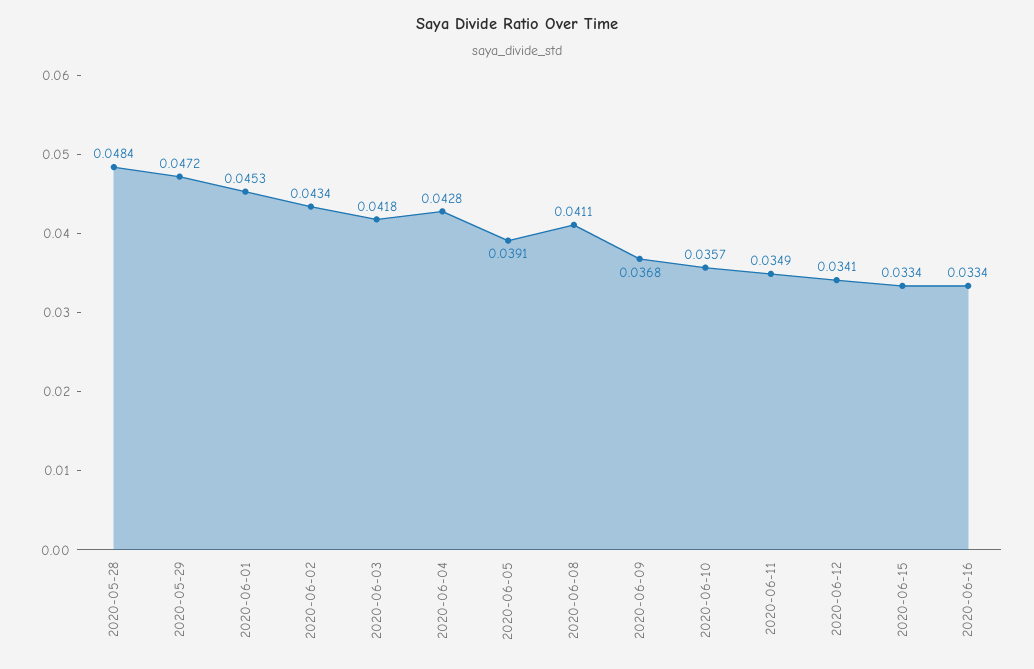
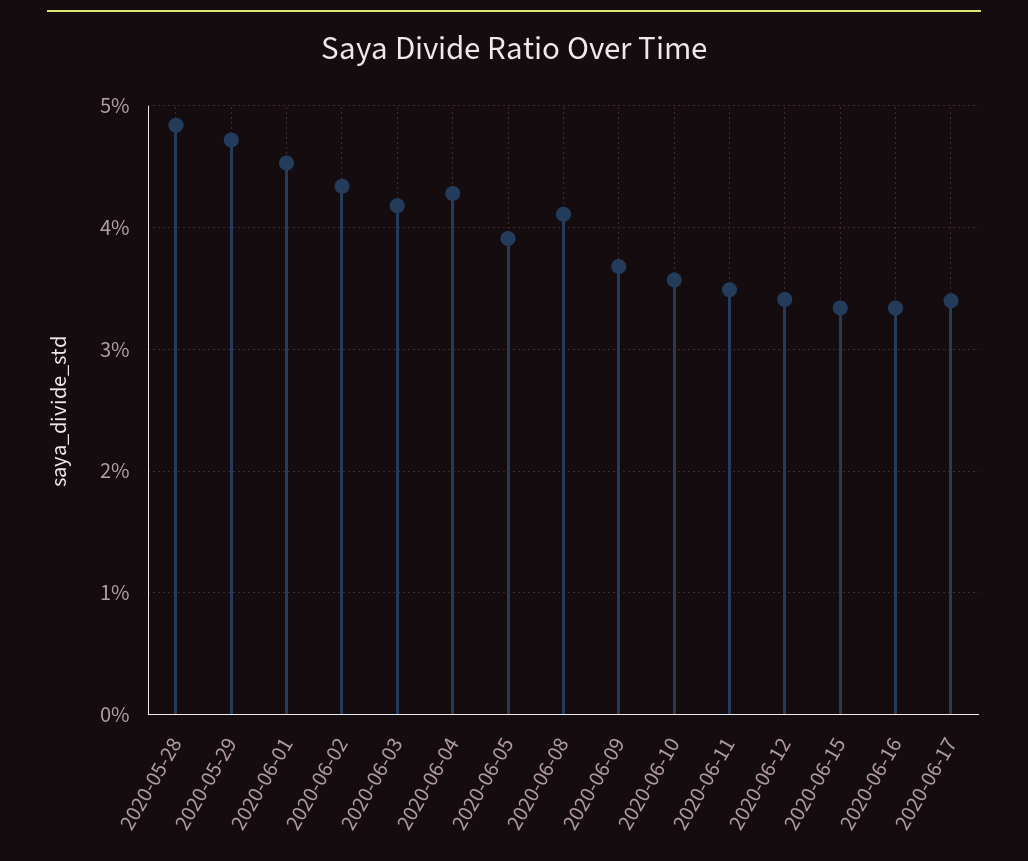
2020-06-17: none -> 0.034

